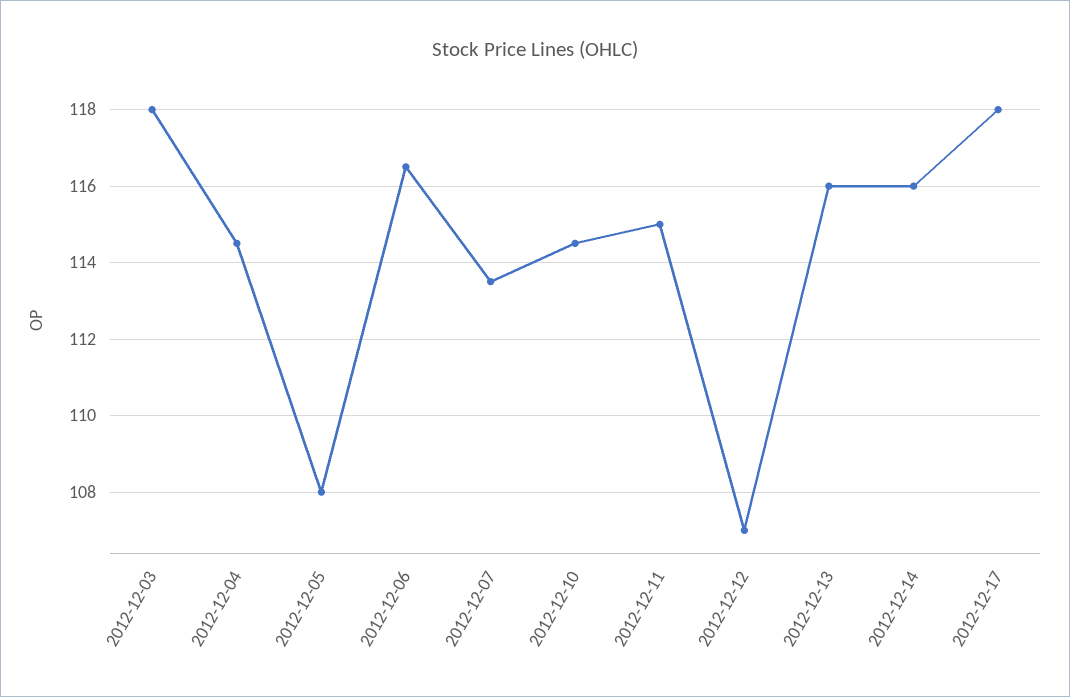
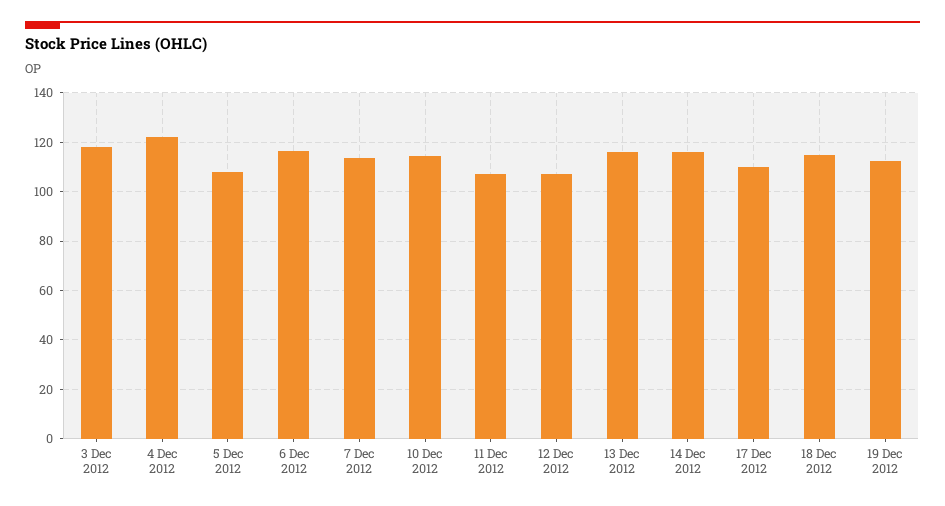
2012-12-04: 114.5 -> 122.5
2012-12-11: 115 -> 107.5
2012-12-17: 118 -> 110
18 Dec 2012: none -> 115
19 Dec 2012: none -> 112.5

